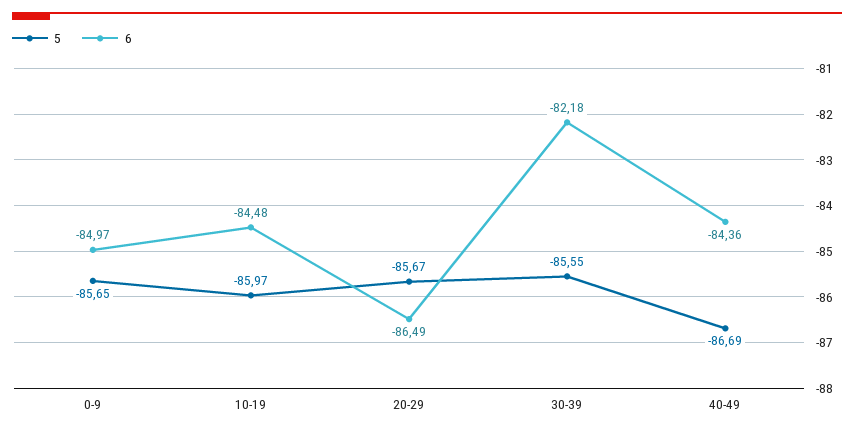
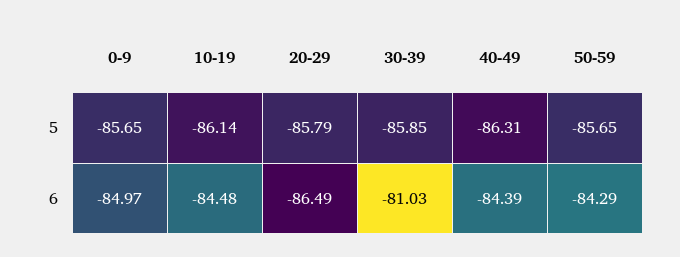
5, 10-19: -85.97 -> -86.14
5, 20-29: -85.67 -> -85.79
5, 30-39: -85.55 -> -85.85
6, 30-39: -82.18 -> -81.03
5, 40-49: -86.69 -> -86.31
6, 40-49: -84.36 -> -84.39
5, 50-59: none -> -85.65
6, 50-59: none -> -84.29

